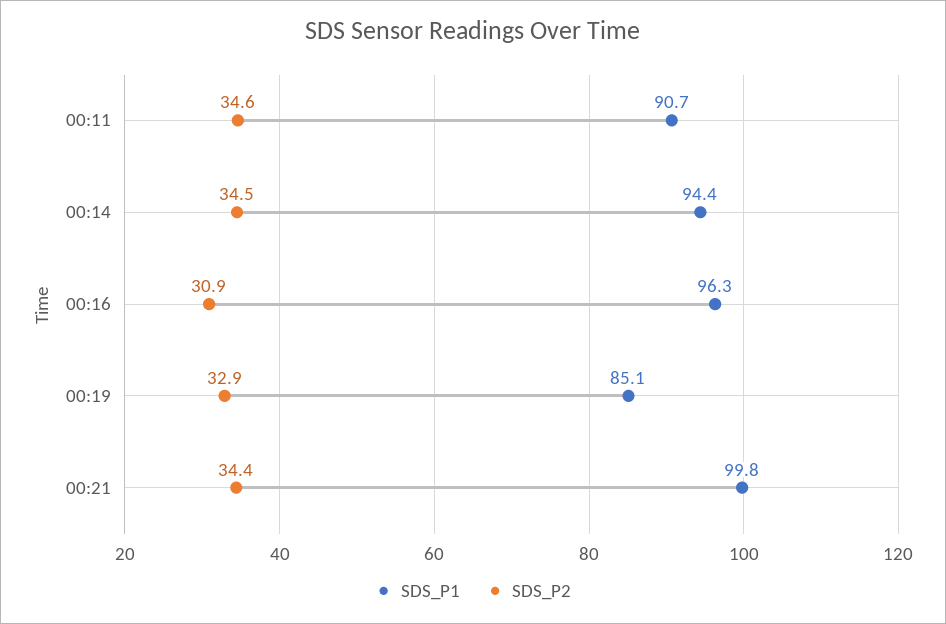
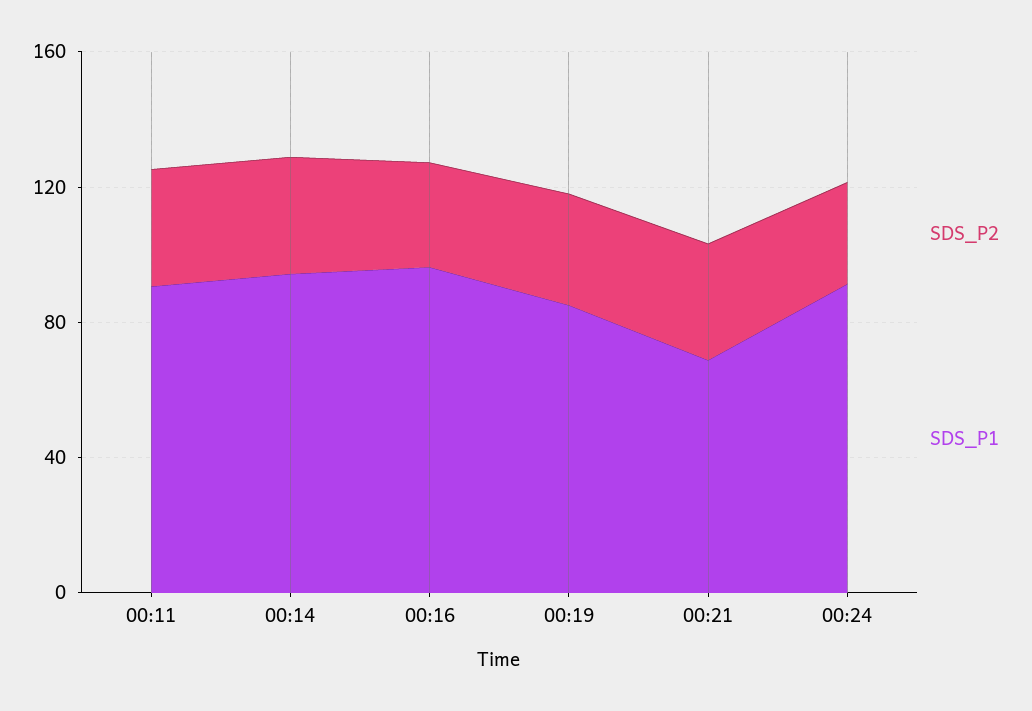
SDS_P1, 00:21: 99.8 -> 70
SDS_P2, 00:24: none -> 30
SDS_P1, 00:24: none -> 90

